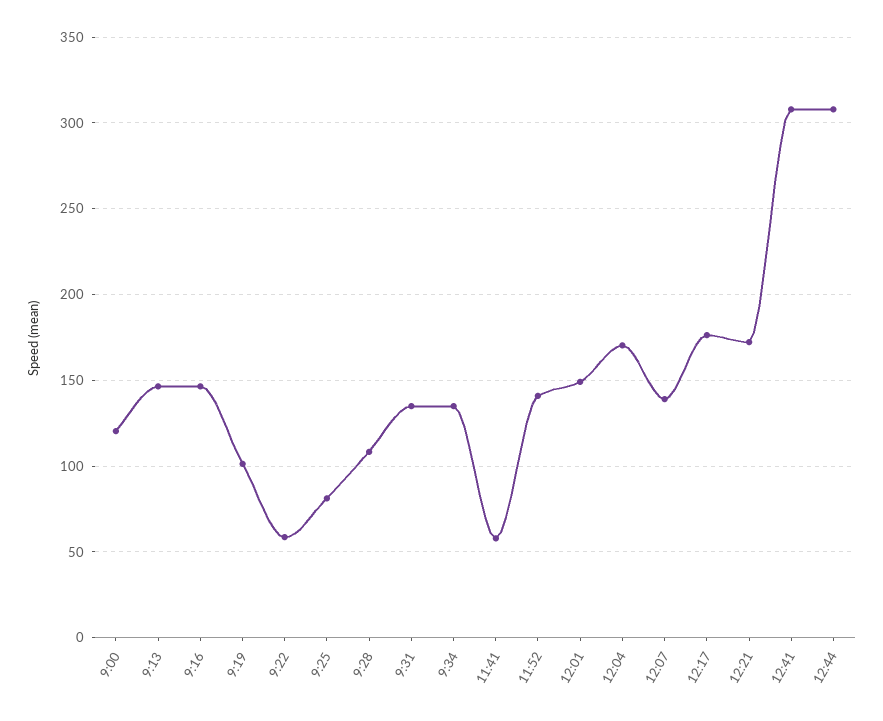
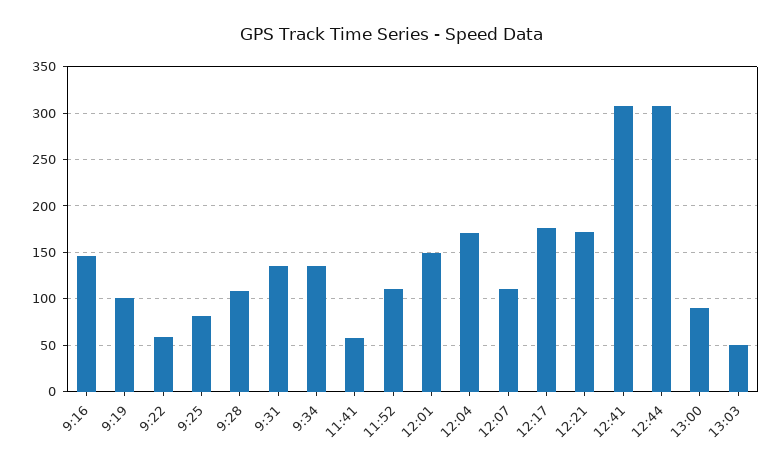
9:00: 120 -> none
9:13: 145 -> none
11:52: 140 -> 110
12:07: 140 -> 110
13:00: none -> 90
13:03: none -> 50

